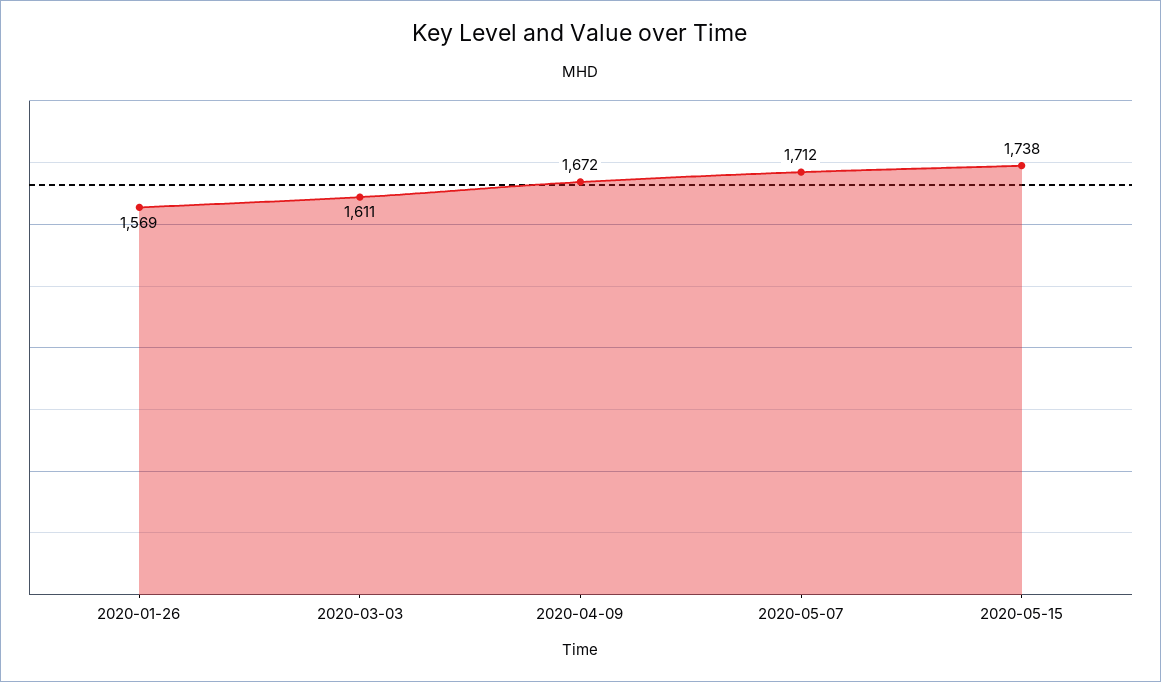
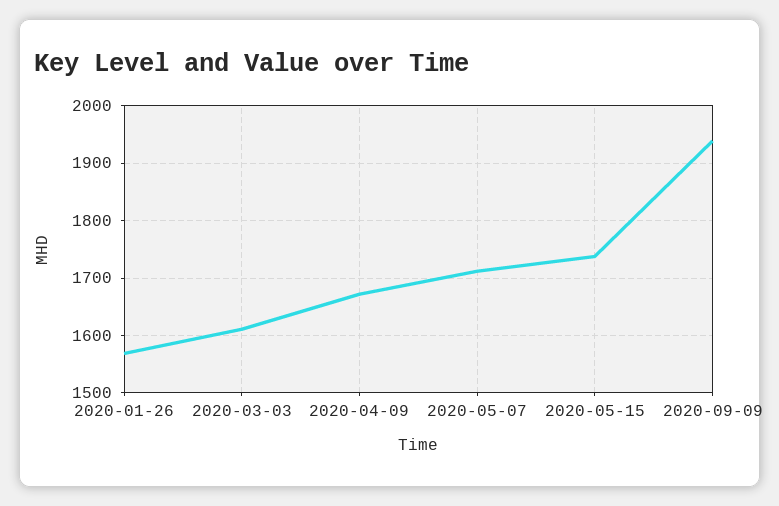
2020-09-09: none -> 1940

